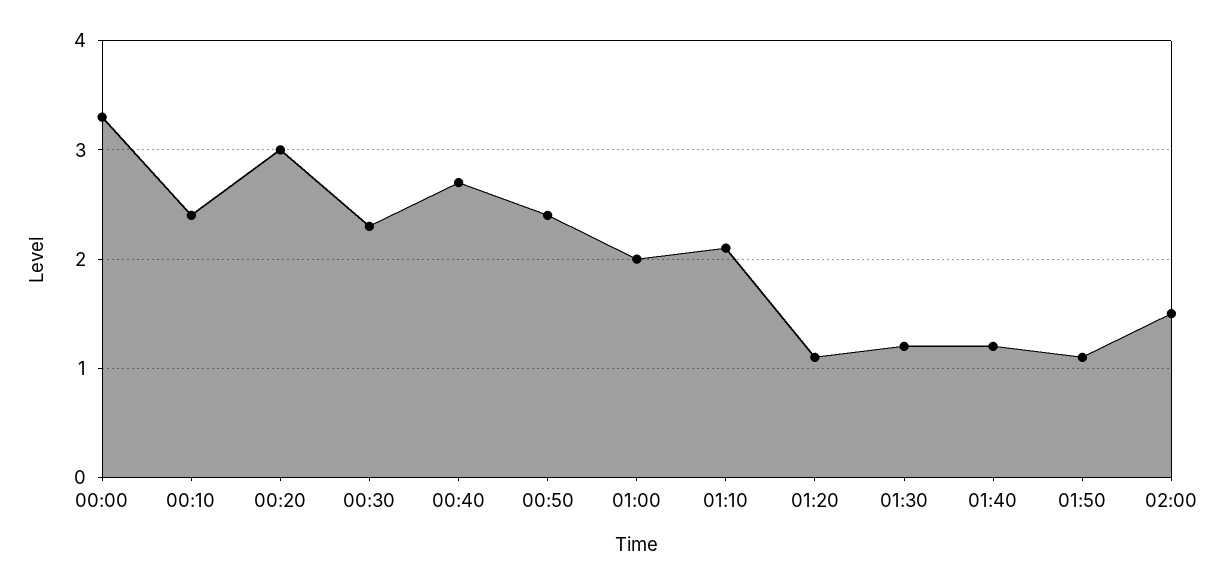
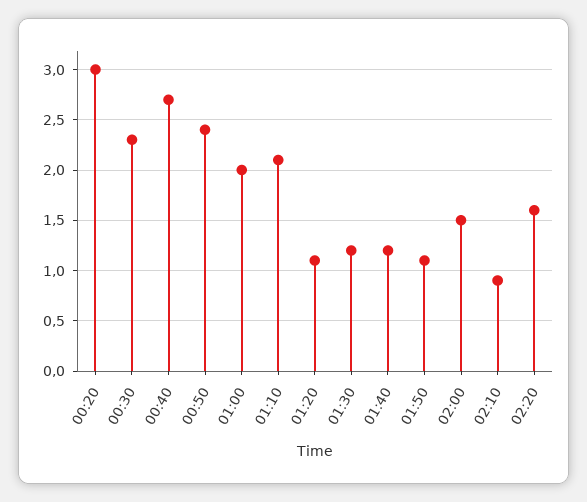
00:00: 3.3 -> none
00:10: 2.4 -> none
02:10: none -> 0.9
02:20: none -> 1.6

